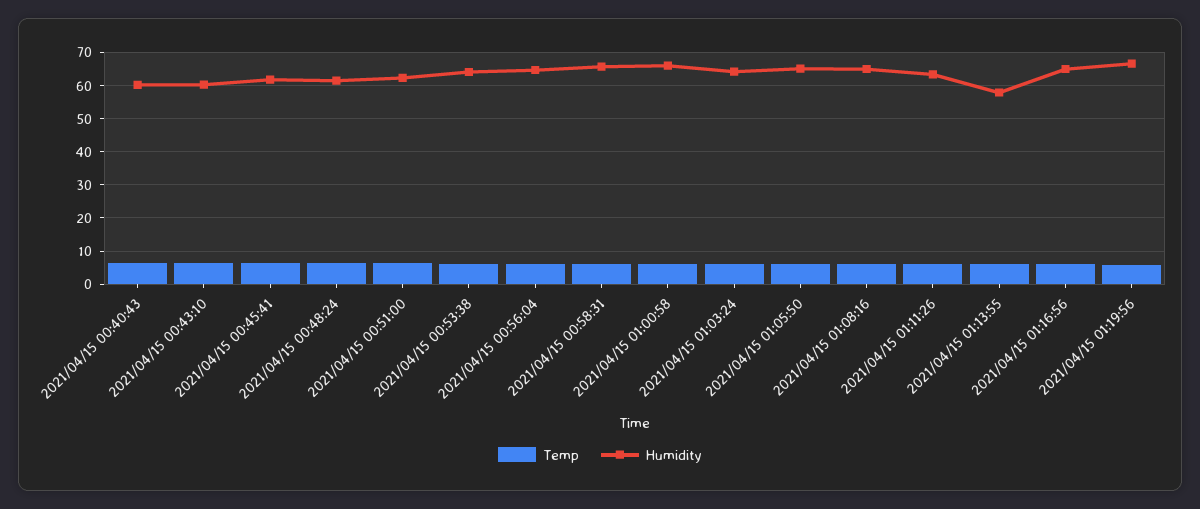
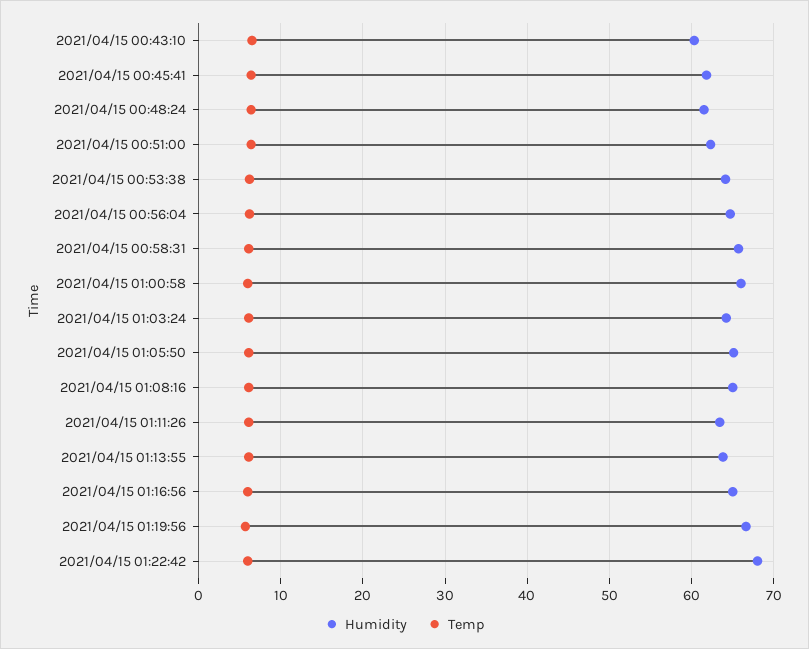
Temp, 2021/04/15 00:40:43: 6 -> none
Humidity, 2021/04/15 00:40:43: 60 -> none
Humidity, 2021/04/15 01:13:55: 58 -> 64
Humidity, 2021/04/15 01:22:42: none -> 68
Temp, 2021/04/15 01:22:42: none -> 6

